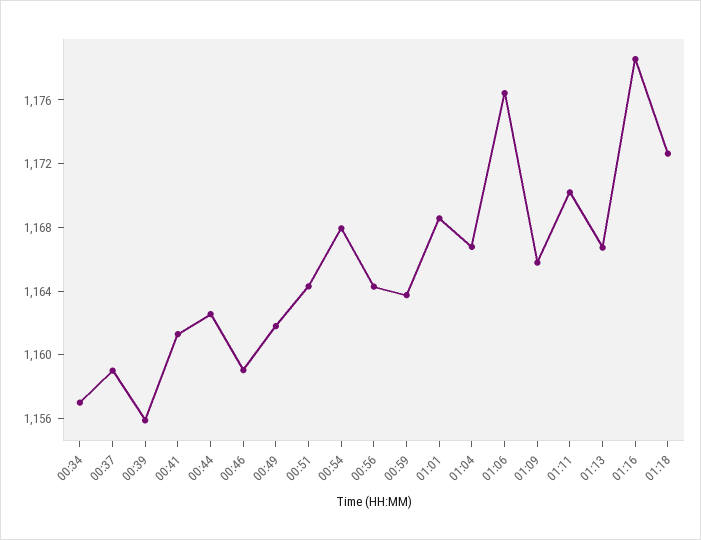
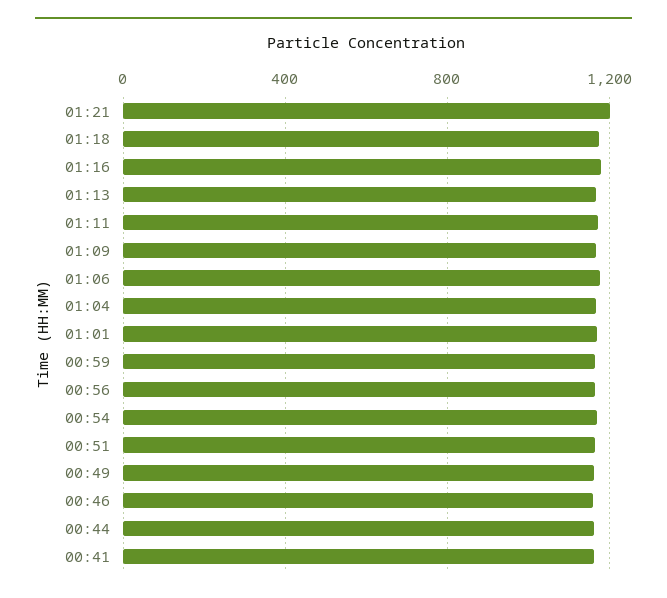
00:34: 1157 -> none
00:37: 1159 -> none
00:39: 1156 -> none
01:21: none -> 1200

